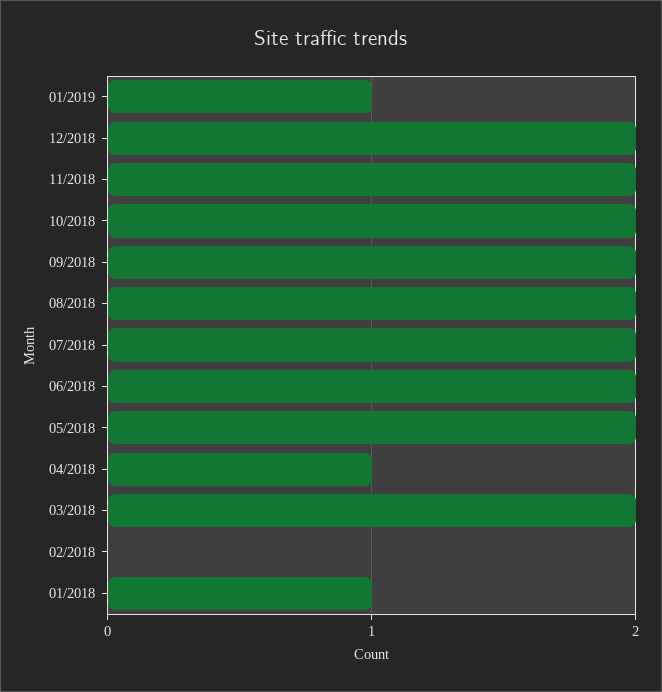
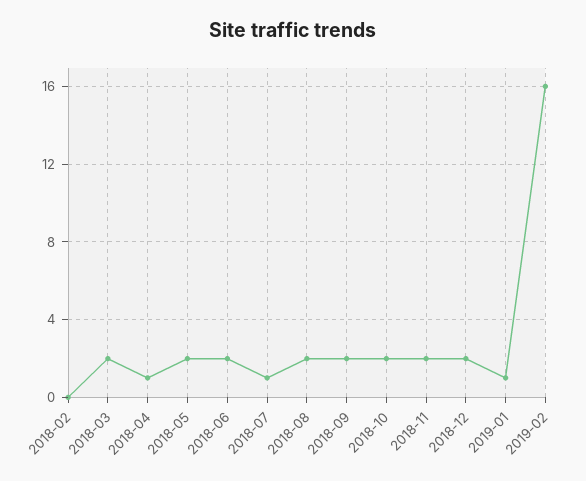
07/2018: 2 -> 1
01/2018: 1 -> none
2019-02: none -> 16

